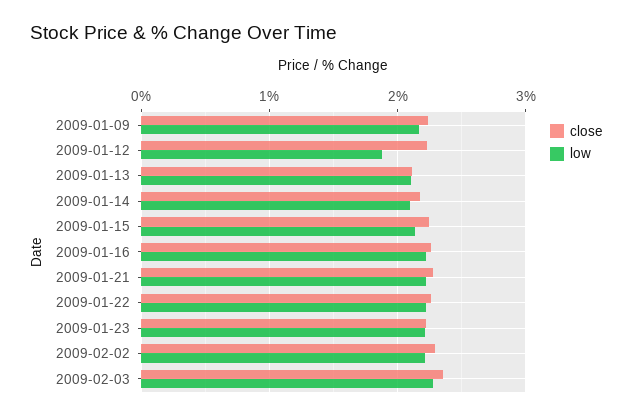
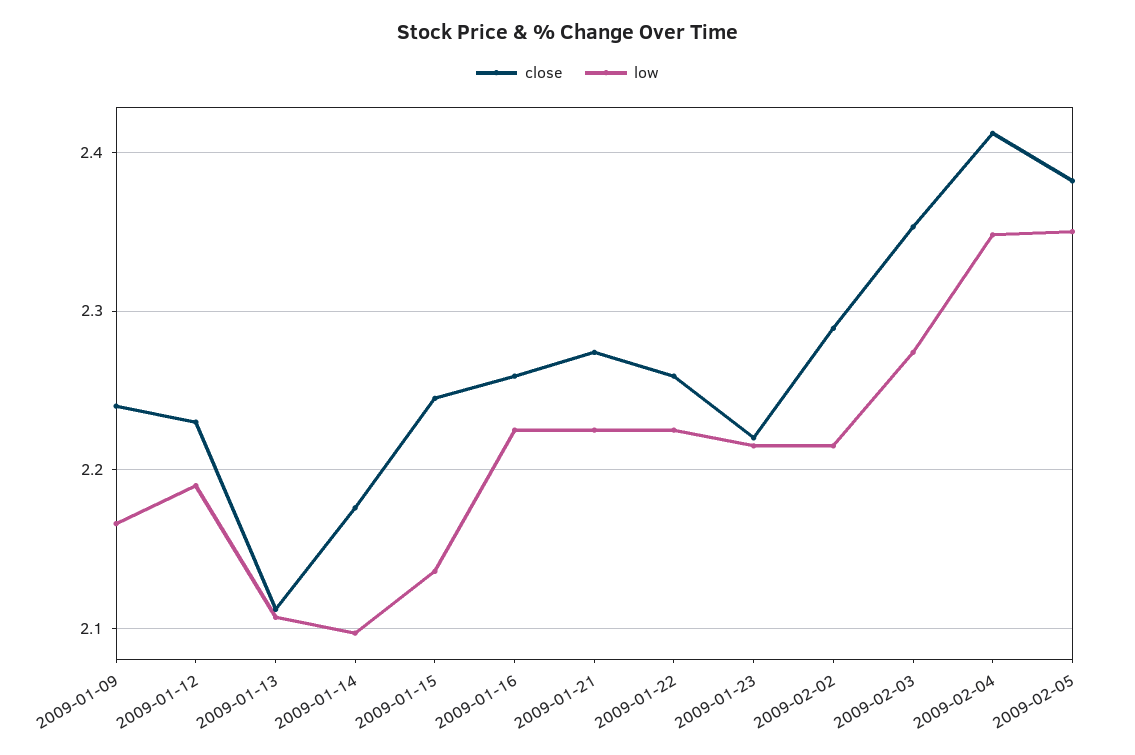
low, 2009-01-12: 1.9 -> 2.19
close, 2009-02-04: none -> 2.41
low, 2009-02-04: none -> 2.35
close, 2009-02-05: none -> 2.38
low, 2009-02-05: none -> 2.35

